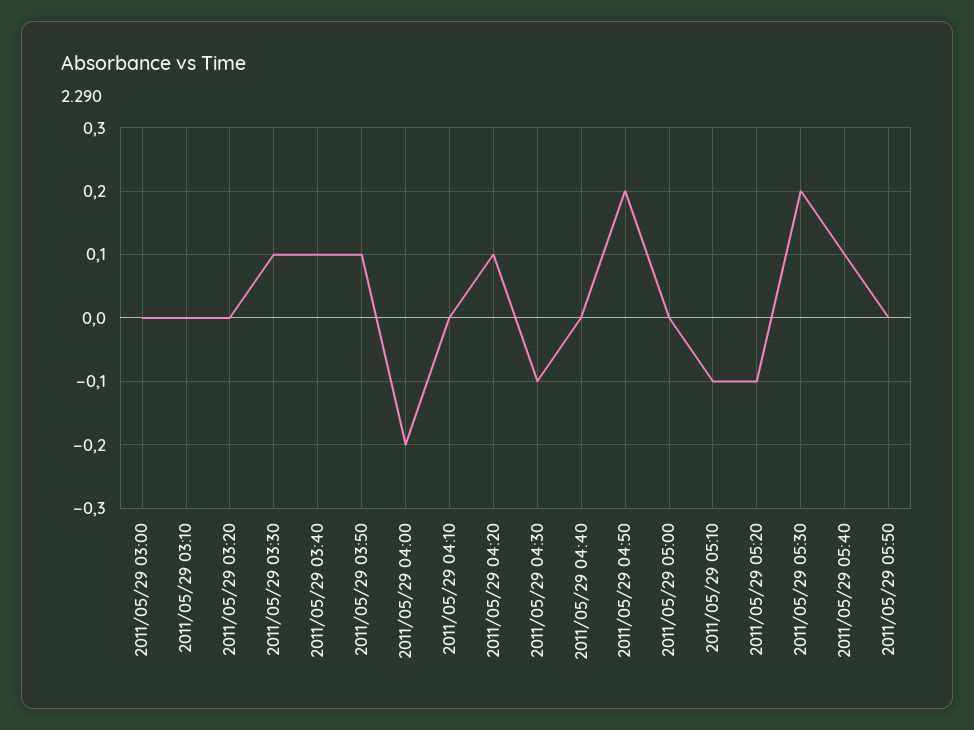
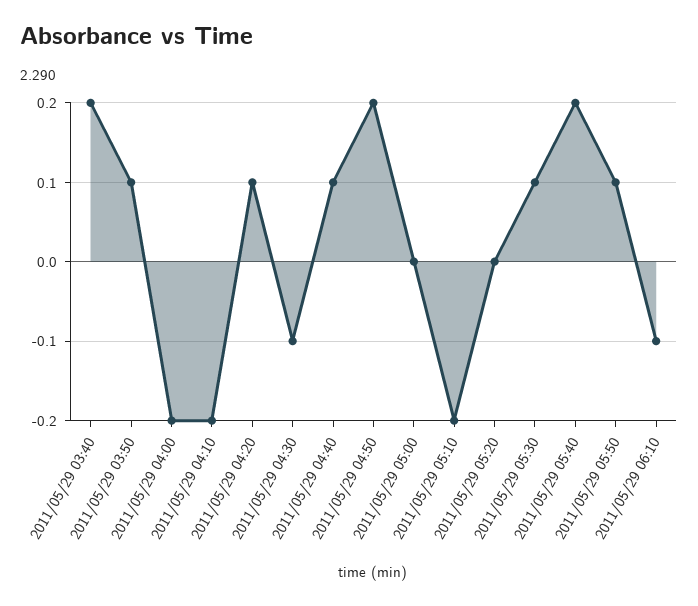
2011/05/29 03:00: 0 -> none
2011/05/29 03:10: 0 -> none
2011/05/29 03:20: 0 -> none
2011/05/29 03:30: 0.1 -> none
2011/05/29 03:40: 0.1 -> 0.2
2011/05/29 04:10: 0 -> -0.2
2011/05/29 04:40: 0 -> 0.1
2011/05/29 05:10: -0.1 -> -0.2
2011/05/29 05:20: -0.1 -> 0
2011/05/29 05:30: 0.2 -> 0.1
2011/05/29 05:40: 0.1 -> 0.2
2011/05/29 05:50: 0 -> 0.1
2011/05/29 06:10: none -> -0.1

